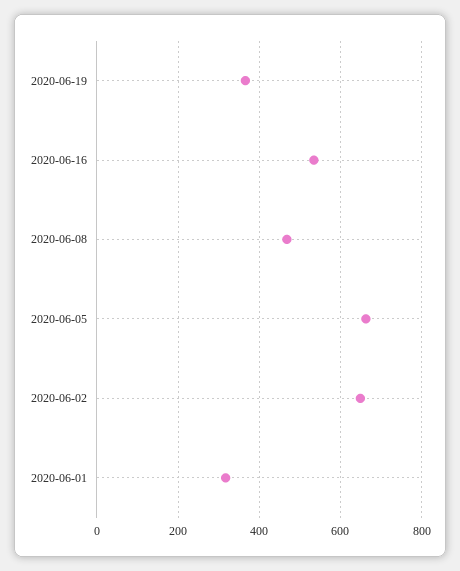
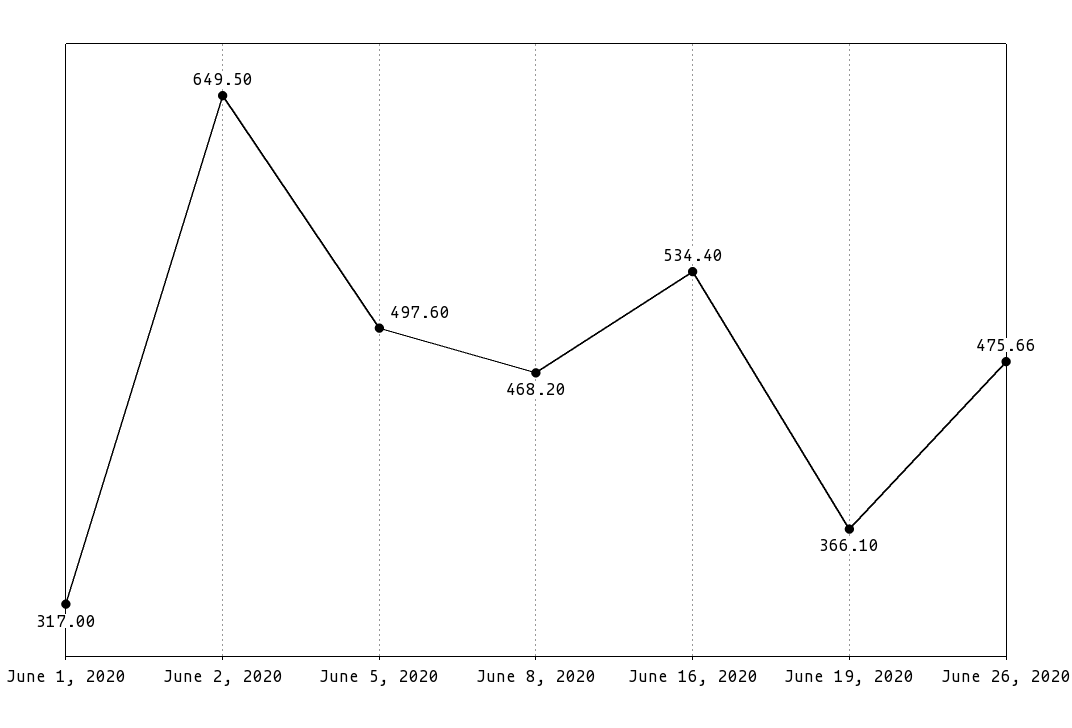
2020-06-05: 660 -> 497.6
June 26, 2020: none -> 475.66

